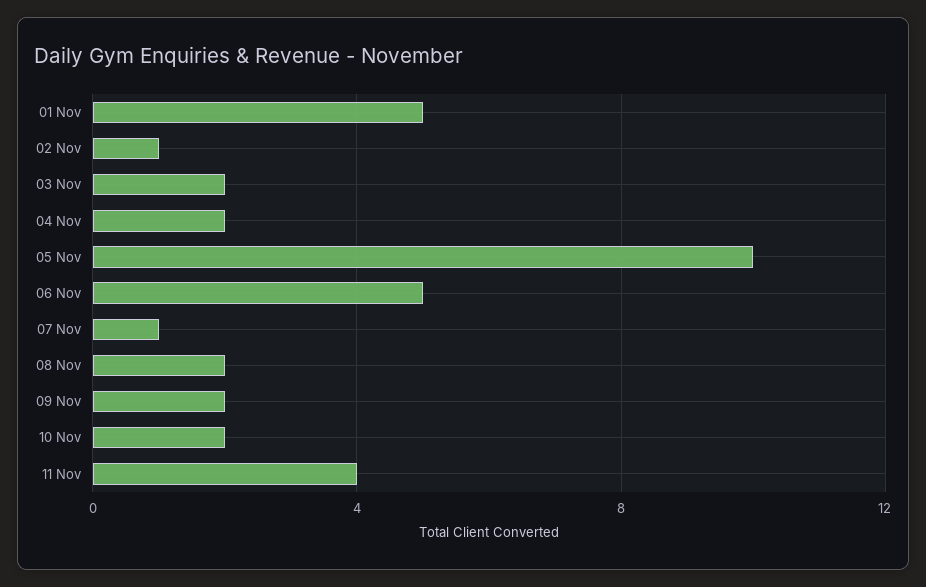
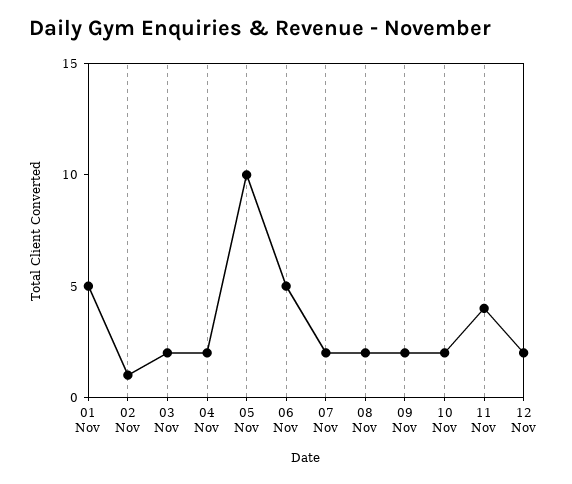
07 Nov: 1 -> 2
12 Nov: none -> 2

